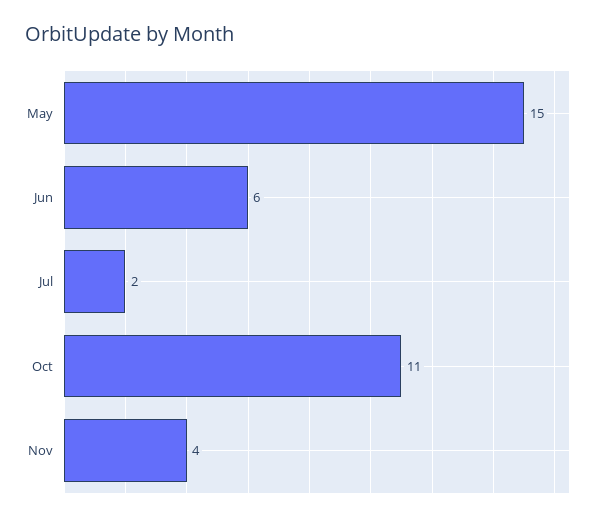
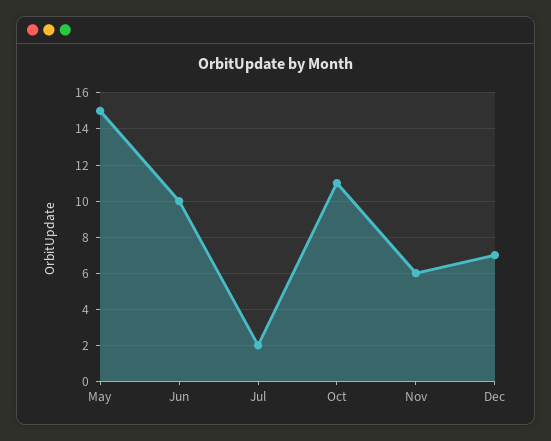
Jun: 6 -> 10
Nov: 4 -> 6
Dec: none -> 7

